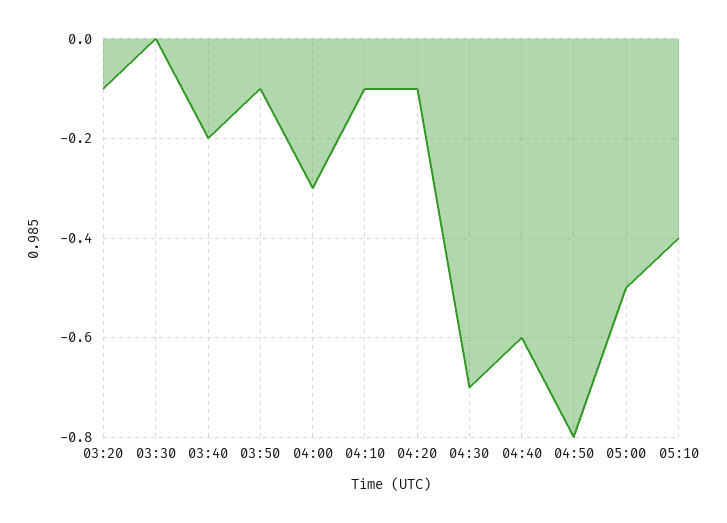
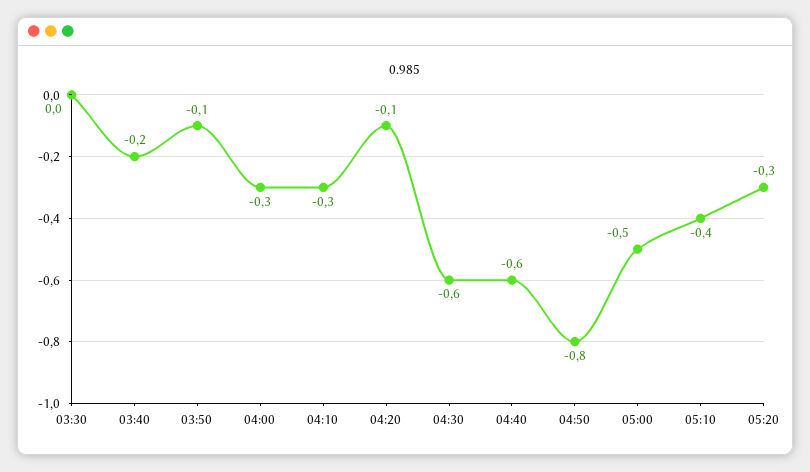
03:20: -0.1 -> none
04:10: -0.1 -> -0.3
04:30: -0.7 -> -0.6
05:20: none -> -0.3

